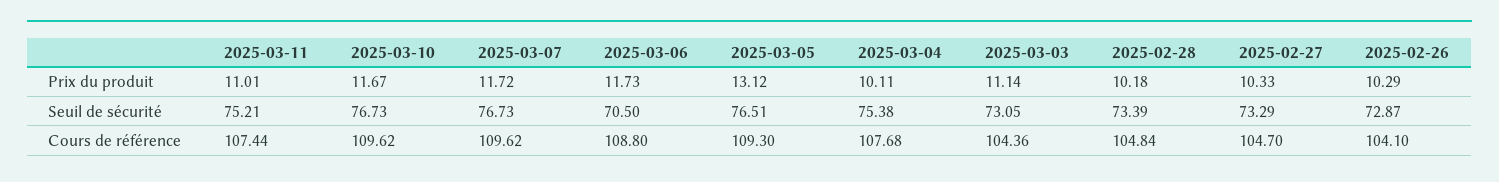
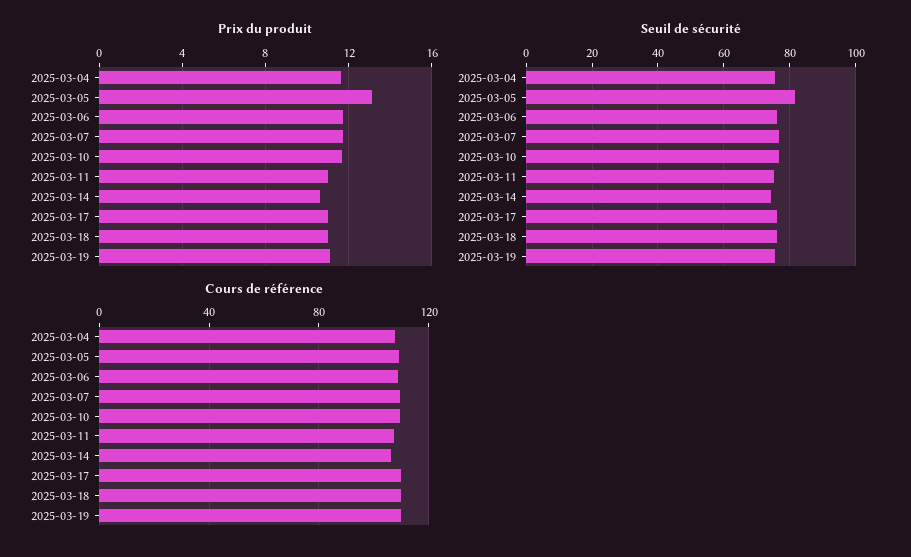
Prix du produit, 2025-03-04: 10.11 -> 11.5
Prix du produit, 2025-03-03: 11.14 -> none
Prix du produit, 2025-02-28: 10.18 -> none
Prix du produit, 2025-02-27: 10.33 -> none
Prix du produit, 2025-02-26: 10.29 -> none
Seuil de sécurité, 2025-03-06: 70.5 -> 76
Seuil de sécurité, 2025-03-05: 76.51 -> 82
Seuil de sécurité, 2025-03-03: 73.05 -> none
Seuil de sécurité, 2025-02-28: 73.39 -> none
Seuil de sécurité, 2025-02-27: 73.29 -> none
Seuil de sécurité, 2025-02-26: 72.87 -> none
Cours de référence, 2025-03-03: 104.36 -> none
Cours de référence, 2025-02-28: 104.84 -> none
Cours de référence, 2025-02-27: 104.7 -> none
Cours de référence, 2025-02-26: 104.1 -> none
Prix du produit, 2025-03-14: none -> 10.5
Prix du produit, 2025-03-17: none -> 11
Prix du produit, 2025-03-18: none -> 11
Prix du produit, 2025-03-19: none -> 11
Seuil de sécurité, 2025-03-14: none -> 74
Seuil de sécurité, 2025-03-17: none -> 76
Seuil de sécurité, 2025-03-18: none -> 76
Seuil de sécurité, 2025-03-19: none -> 76
Cours de référence, 2025-03-14: none -> 105
Cours de référence, 2025-03-17: none -> 110
Cours de référence, 2025-03-18: none -> 110
Cours de référence, 2025-03-19: none -> 110

